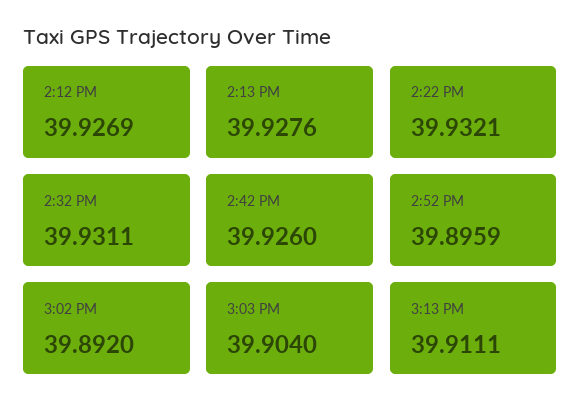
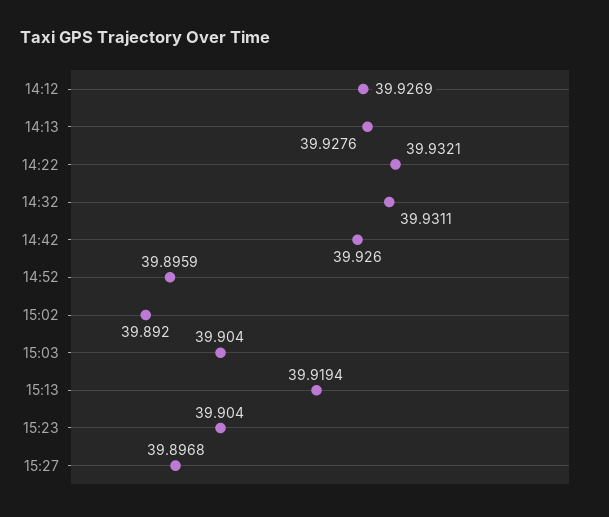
3:13 PM: 39.9111 -> 39.9194
15:23: none -> 39.904
15:27: none -> 39.8968

